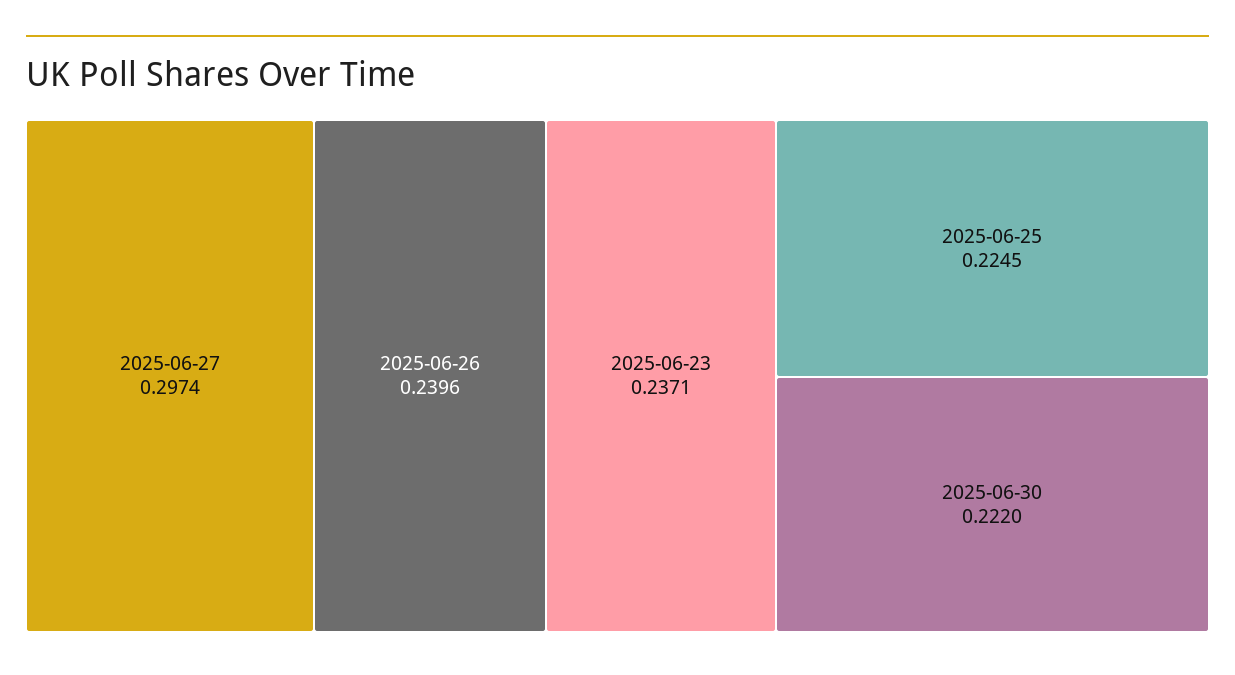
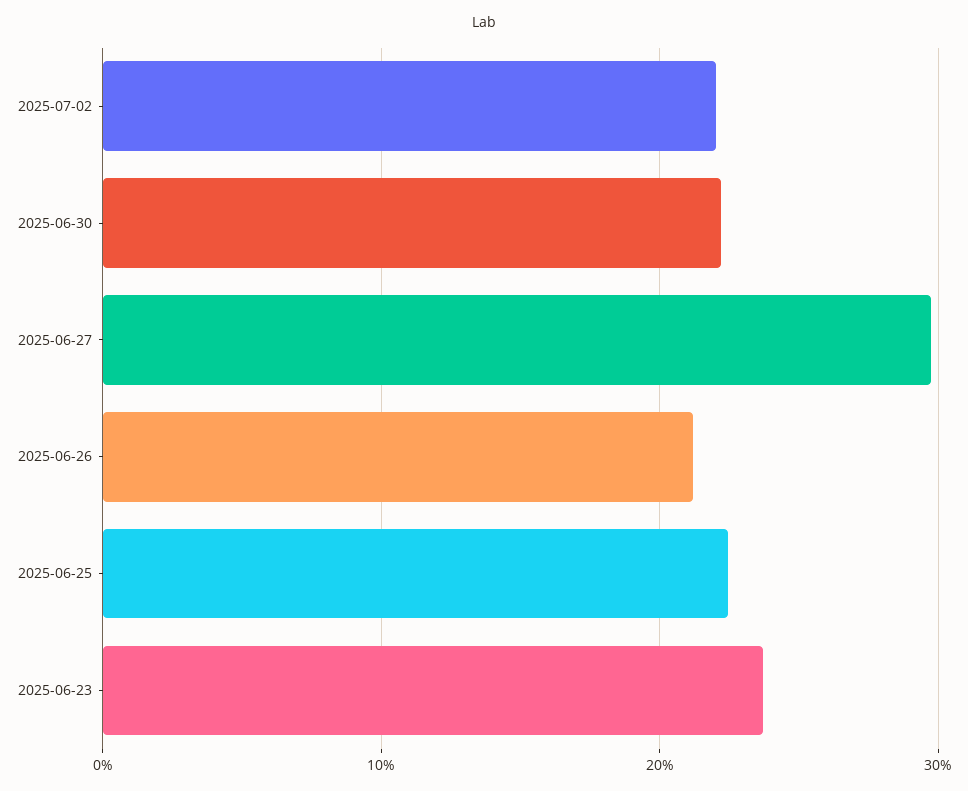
2025-06-26: 0.2396 -> 0.21
2025-07-02: none -> 0.22

